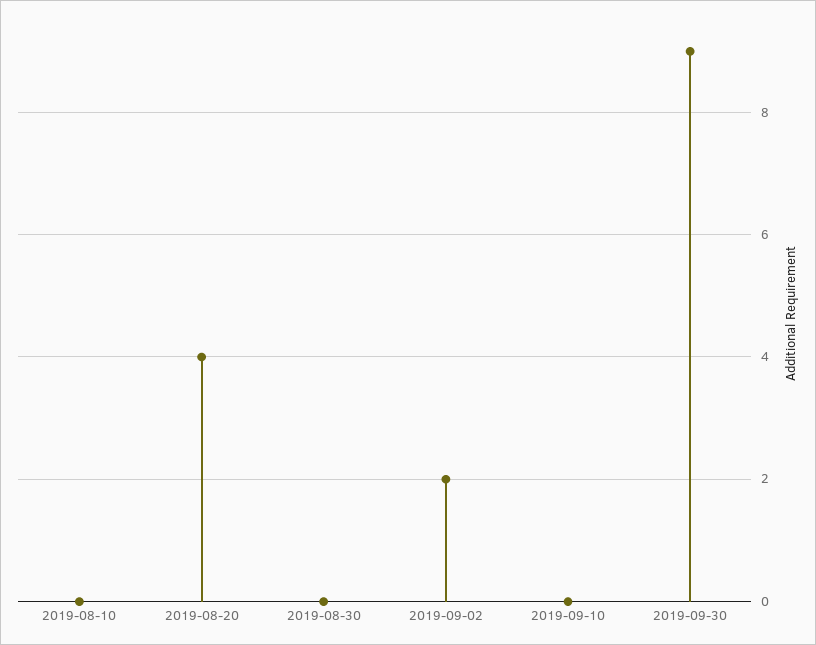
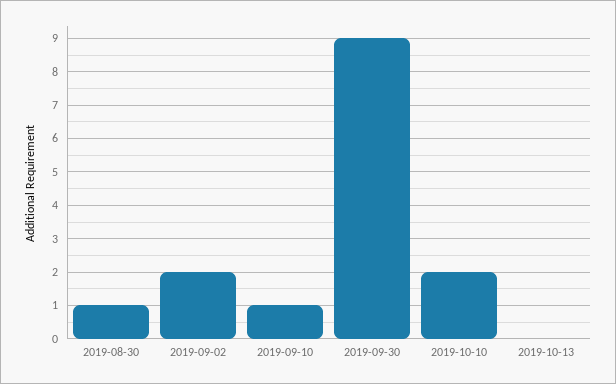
2019-08-10: 0 -> none
2019-08-20: 4 -> none
2019-08-30: 0 -> 1
2019-09-10: 0 -> 1
2019-10-10: none -> 2
2019-10-13: none -> 0

